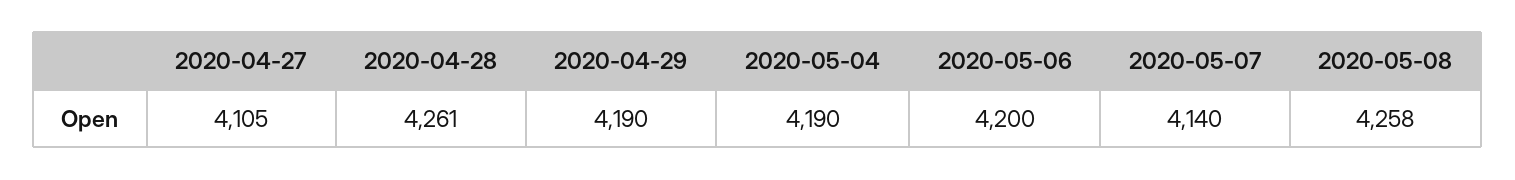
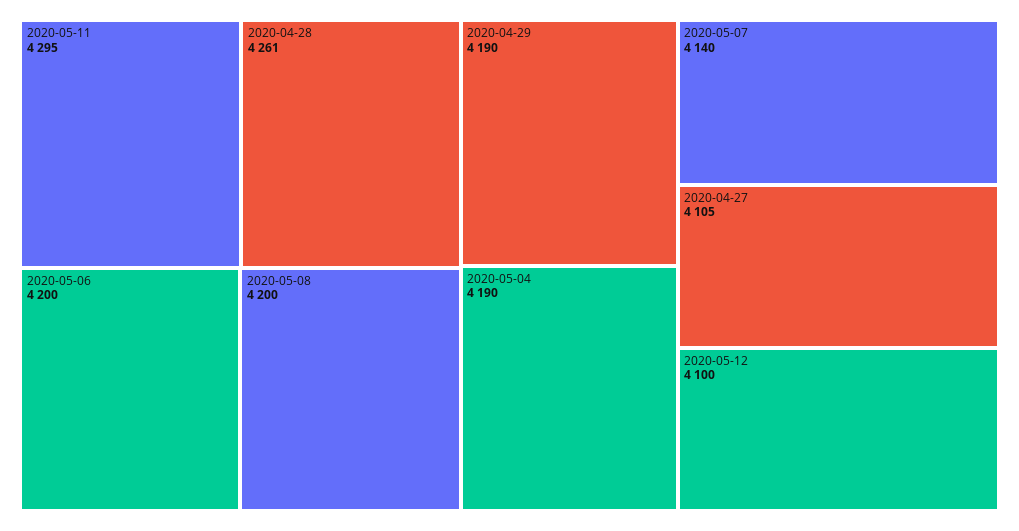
2020-05-08: 4258 -> 4200
2020-05-11: none -> 4295
2020-05-12: none -> 4100

